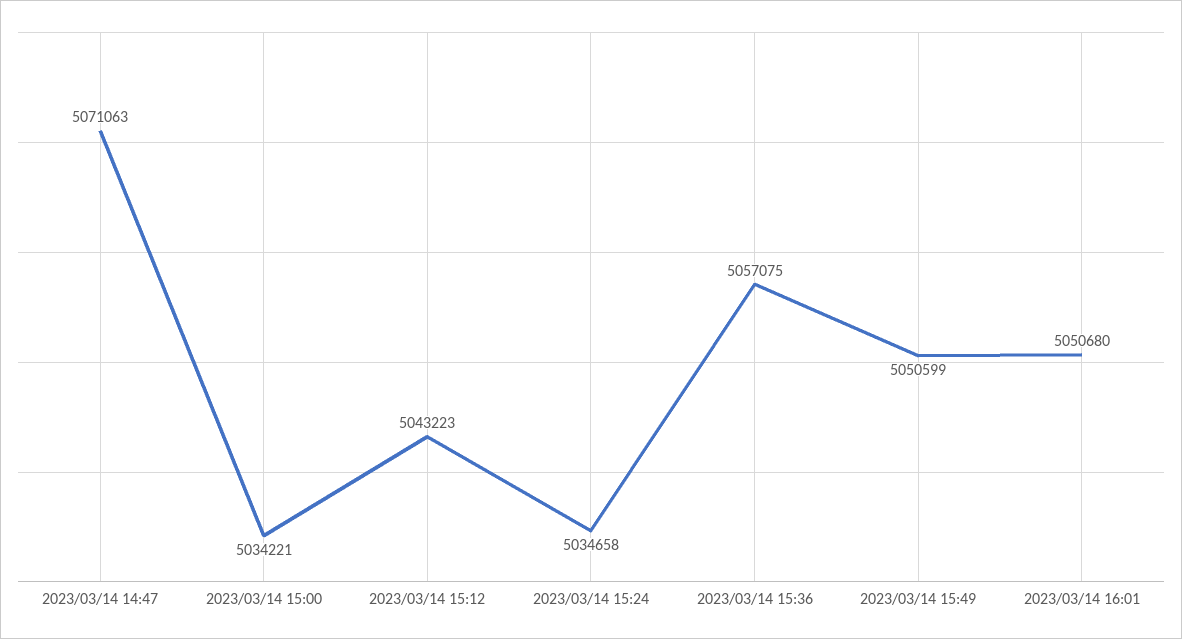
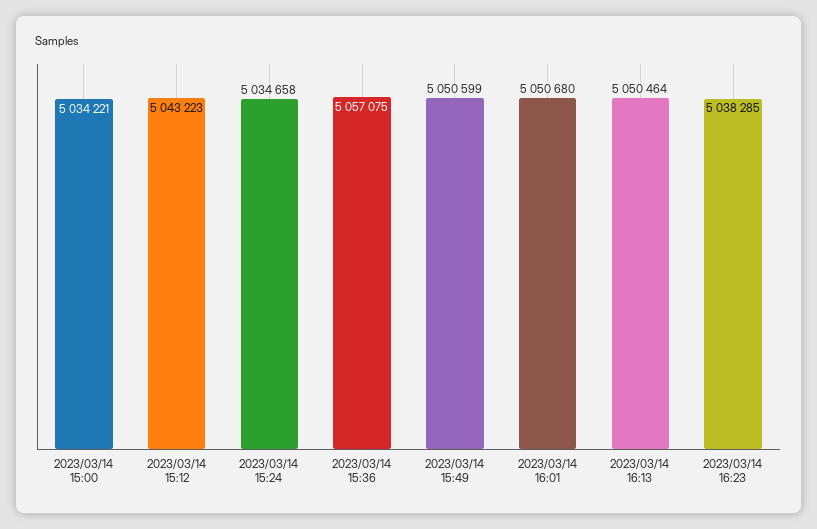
2023/03/14 14:47: 5071063 -> none
2023/03/14 16:13: none -> 5050464
2023/03/14 16:23: none -> 5038285

